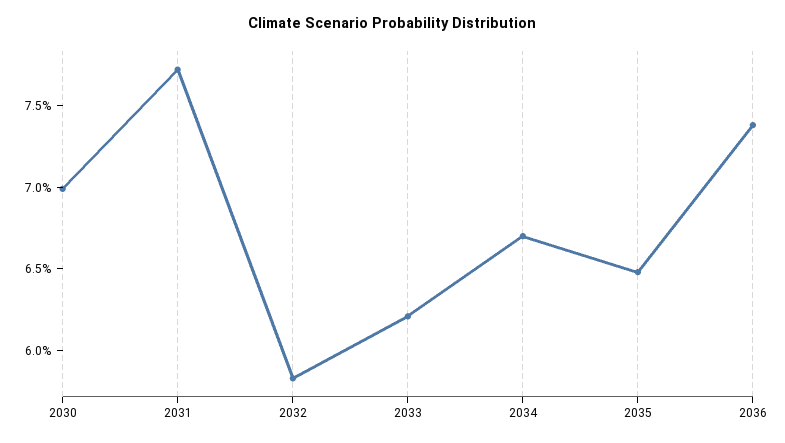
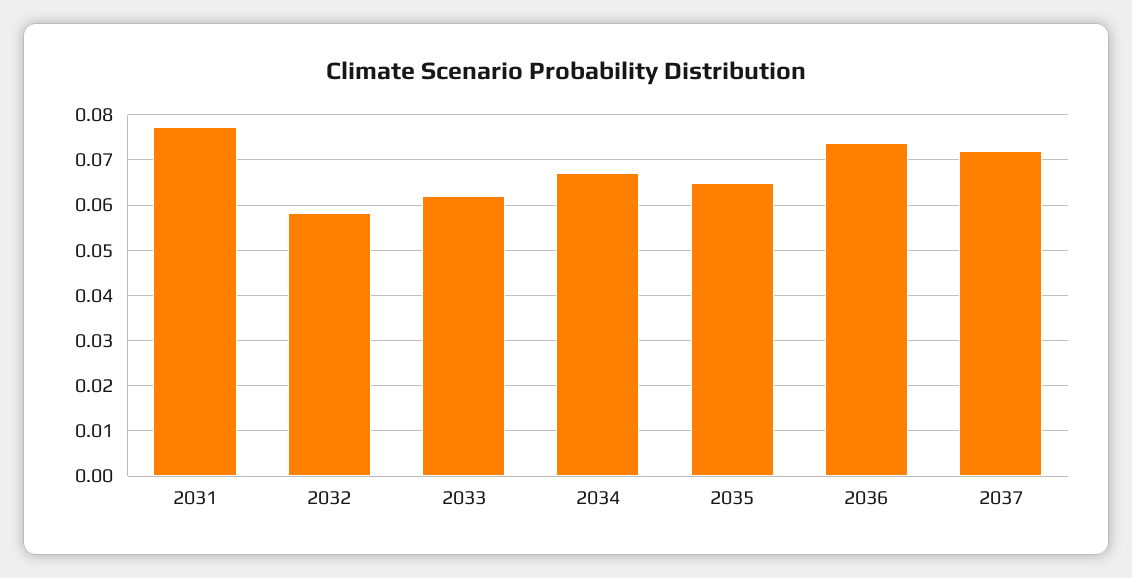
2030: 0.07 -> none
2037: none -> 0.072

